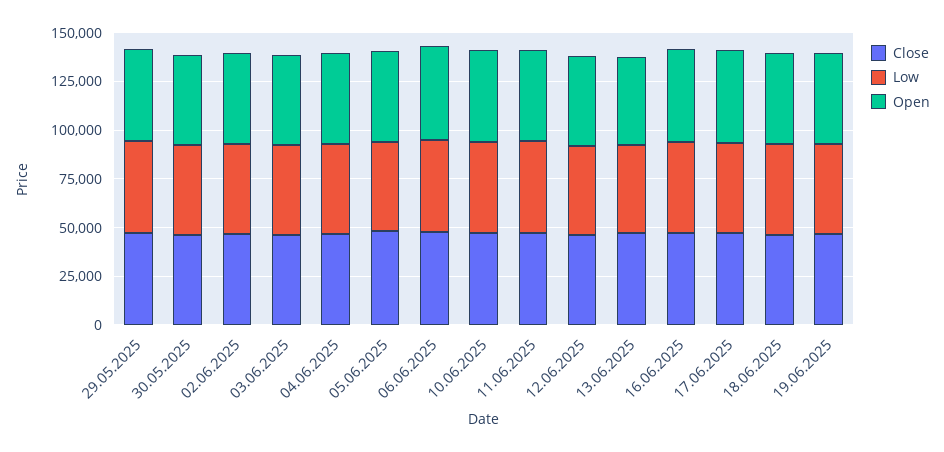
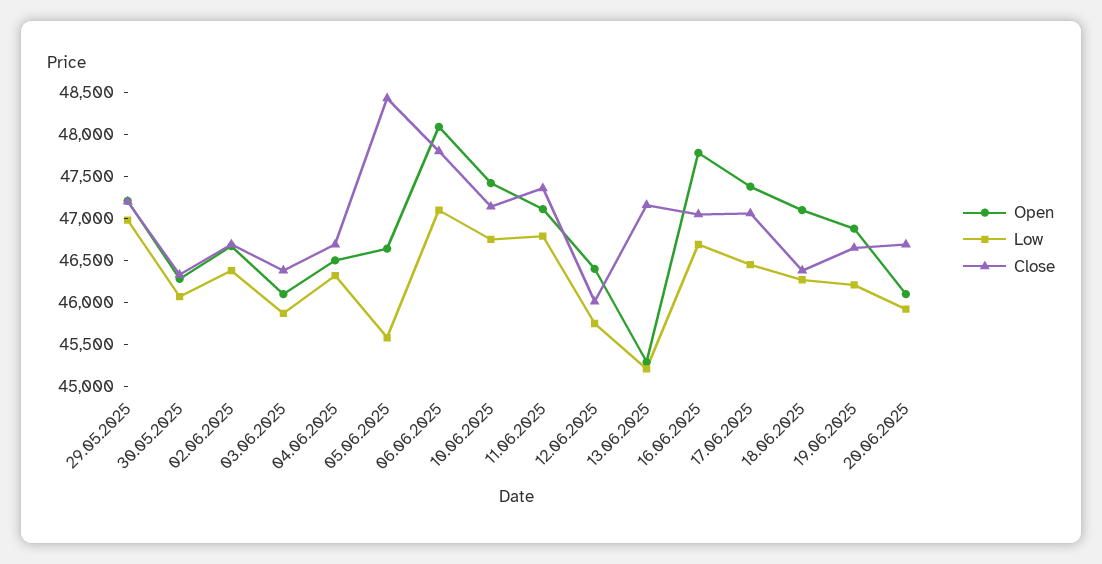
Open, 20.06.2025: none -> 46100
Low, 20.06.2025: none -> 45900
Close, 20.06.2025: none -> 46700

